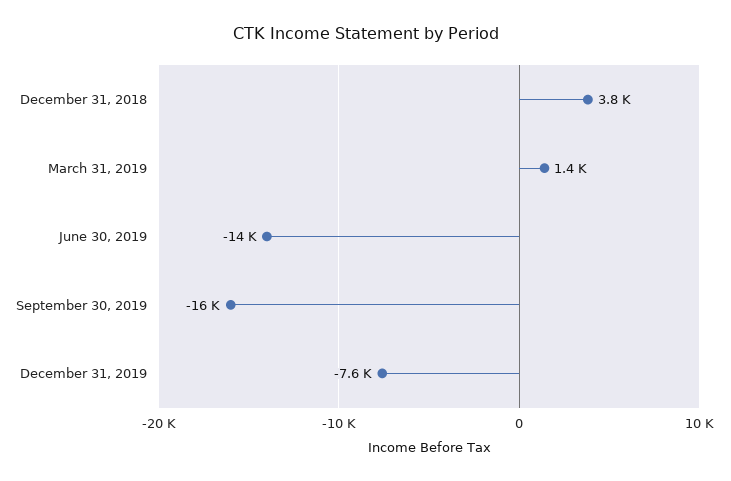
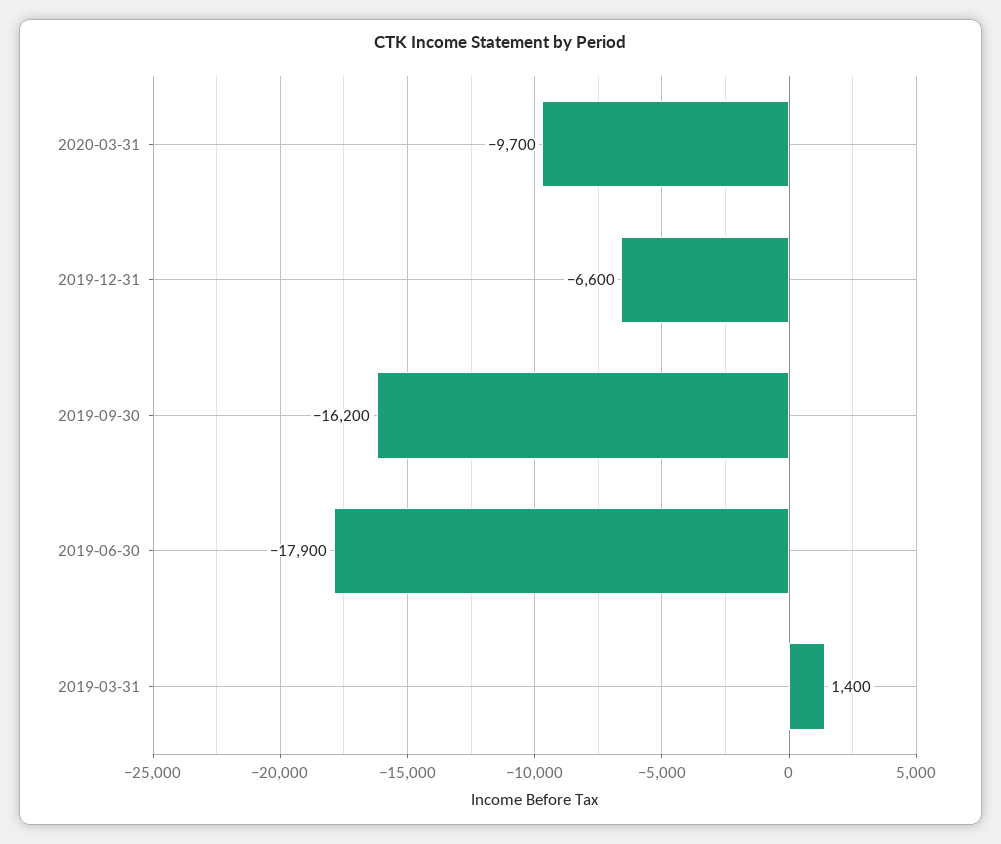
December 31, 2018: 3800 -> none
June 30, 2019: -14000 -> -17900
December 31, 2019: -7600 -> -6600
2020-03-31: none -> -9700

